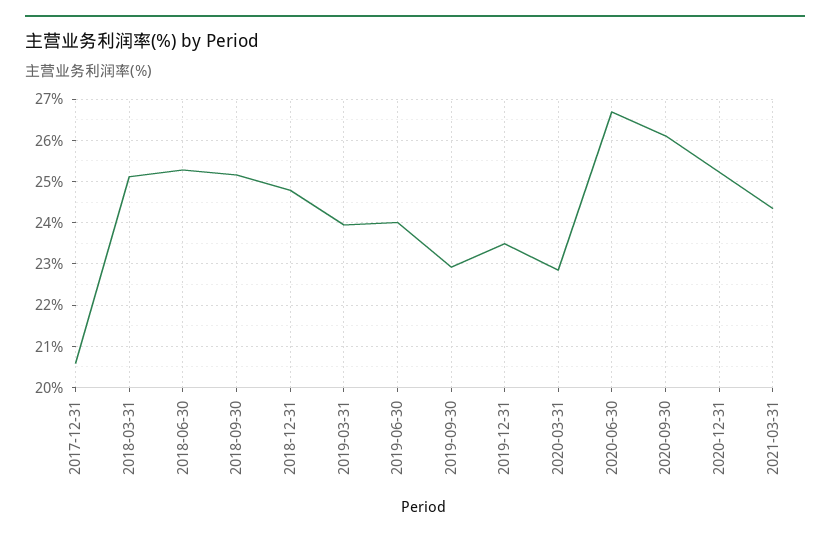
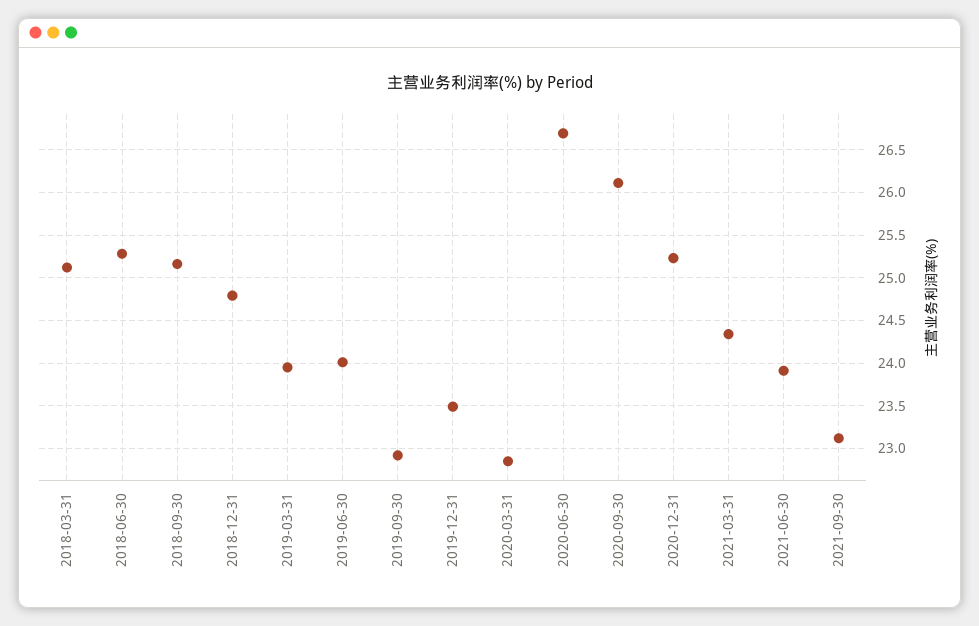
2017-12-31: 20.6 -> none
2021-06-30: none -> 23.9
2021-09-30: none -> 23.1

